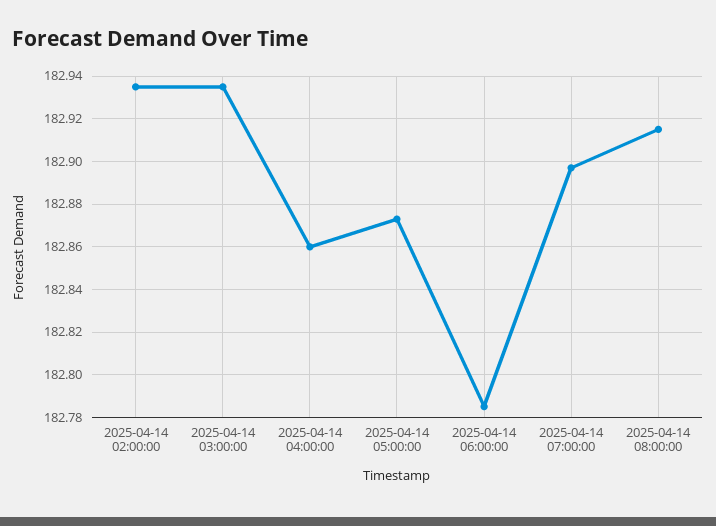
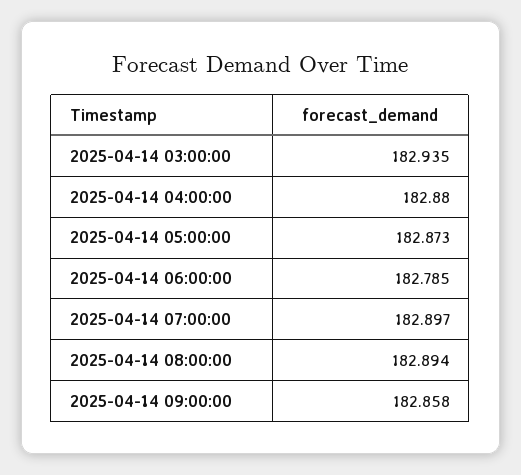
2025-04-14 02:00:00: 182.935 -> none
2025-04-14 04:00:00: 182.86 -> 182.88
2025-04-14 08:00:00: 182.915 -> 182.894
2025-04-14 09:00:00: none -> 182.858

